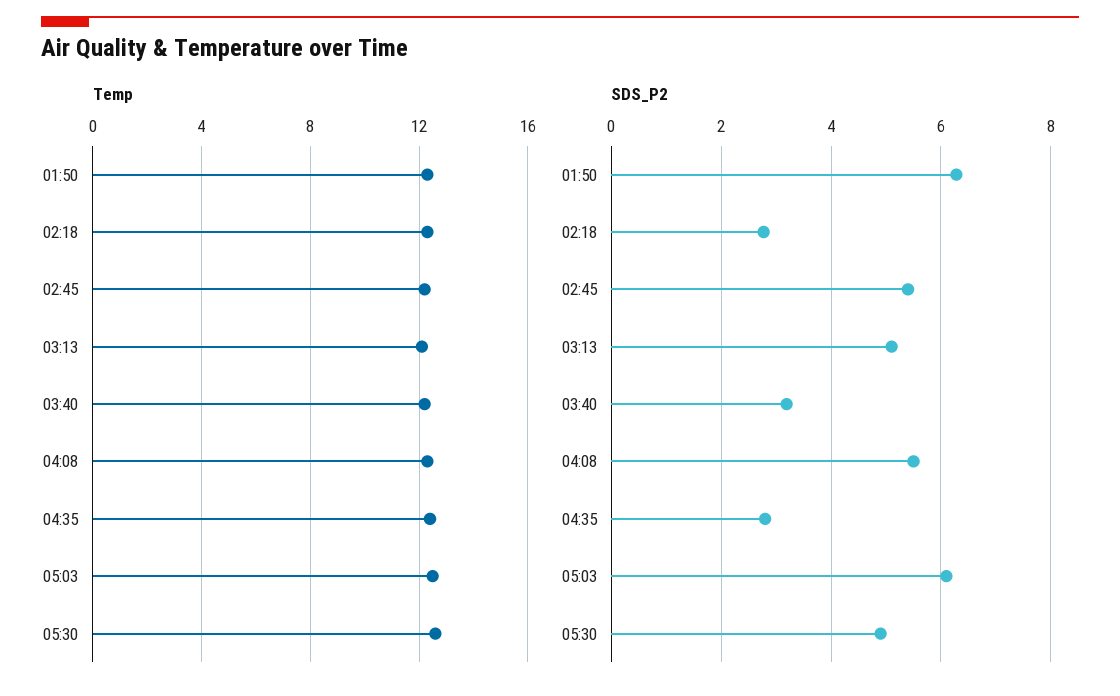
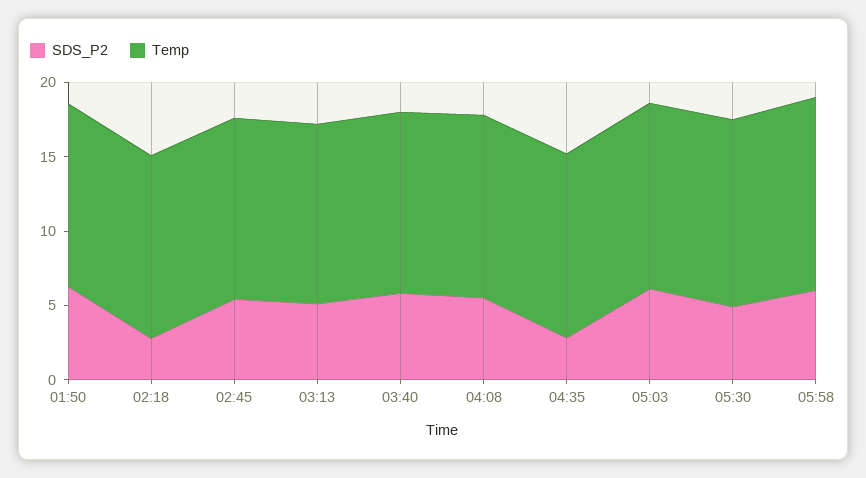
SDS_P2, 03:40: 3.2 -> 6
SDS_P2, 05:58: none -> 6
Temp, 05:58: none -> 13

